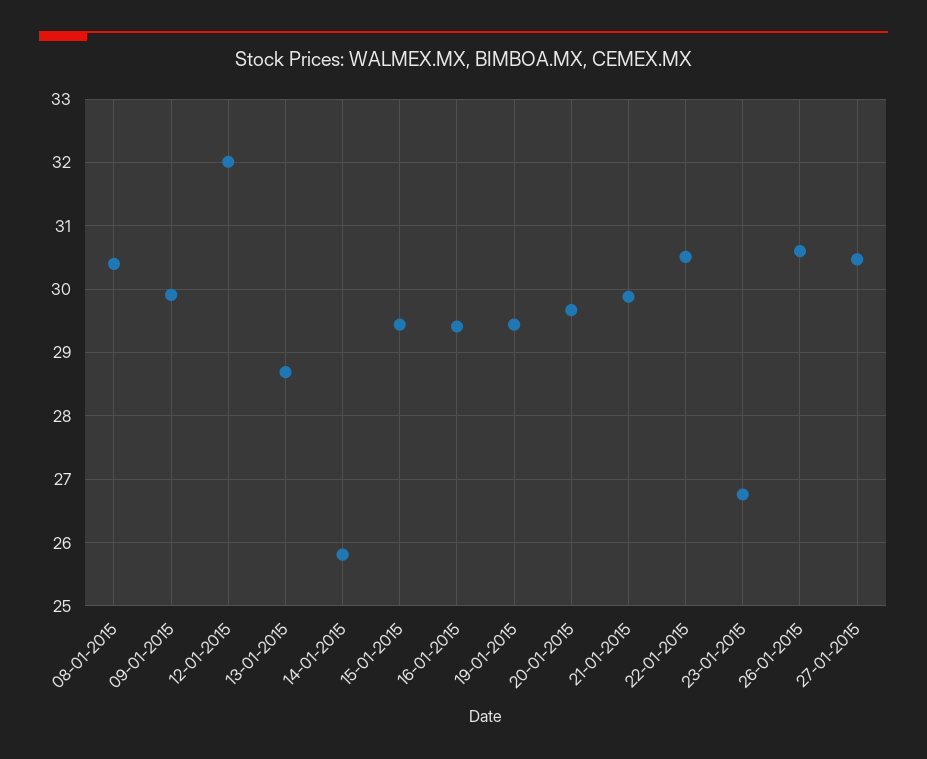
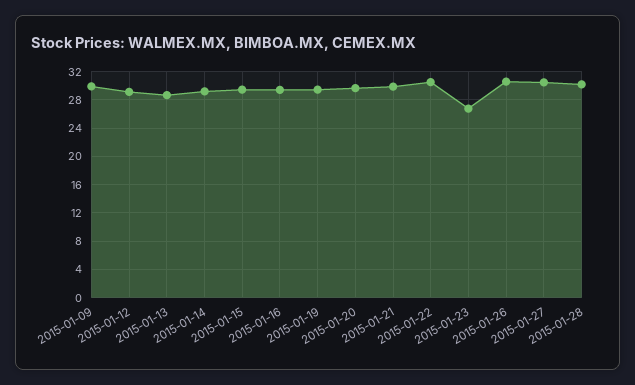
08-01-2015: 30.4 -> none
12-01-2015: 32 -> 29
14-01-2015: 25.8 -> 29
2015-01-28: none -> 30

